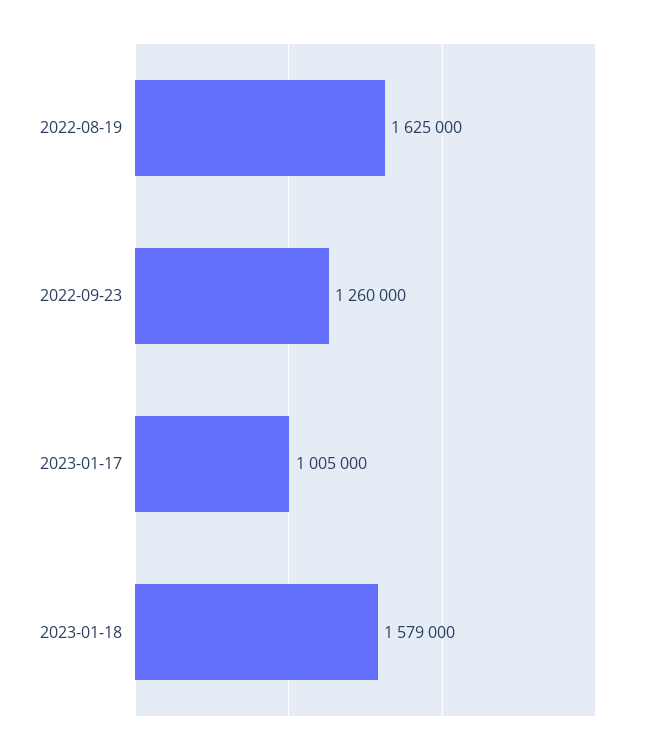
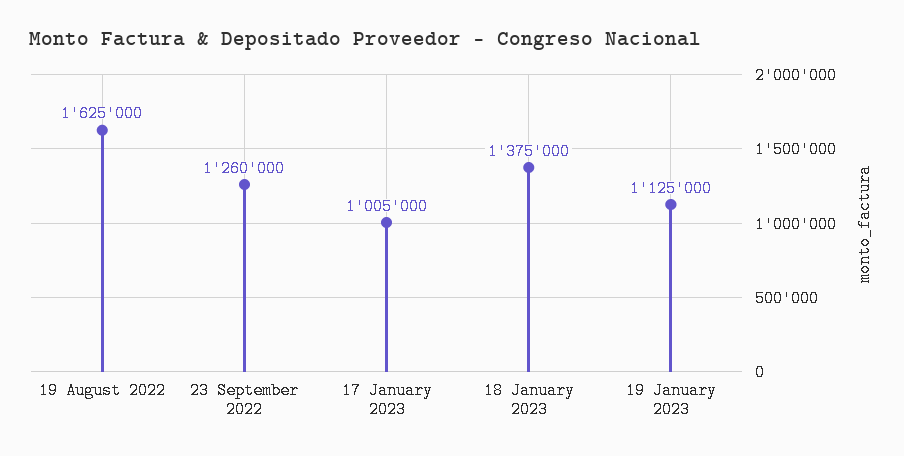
2023-01-18: 1579000 -> 1375000
19 January 2023: none -> 1125000

